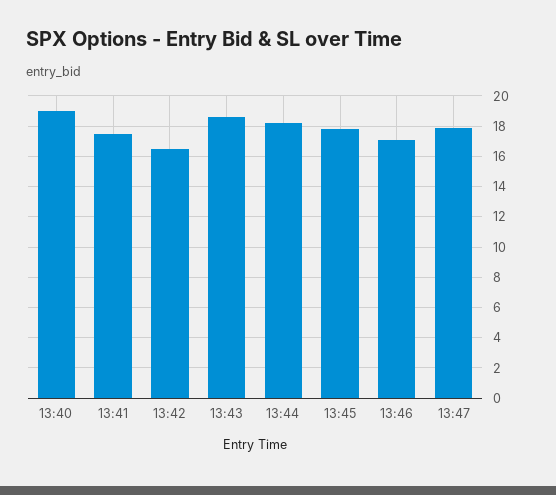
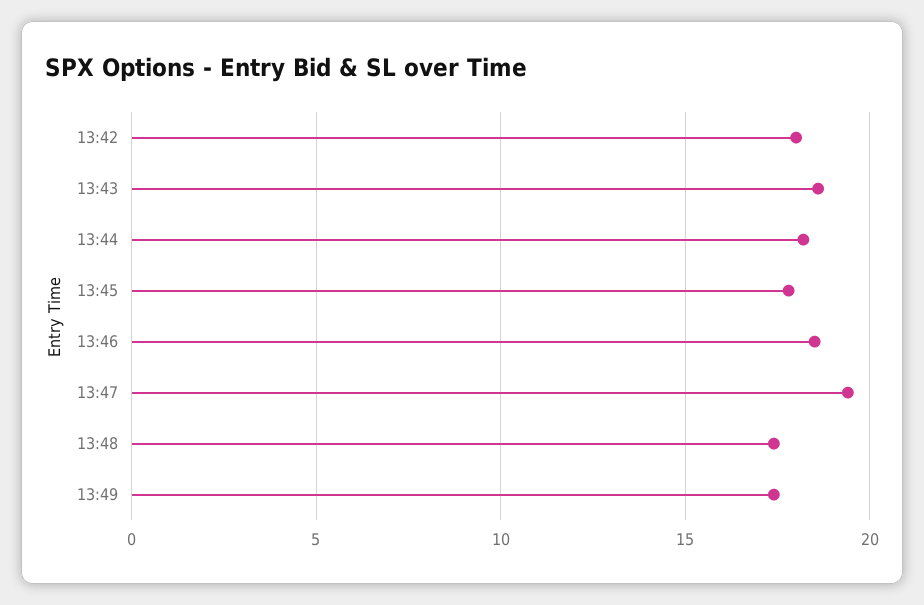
13:40: 19 -> none
13:41: 17.5 -> none
13:42: 16.5 -> 18
13:46: 17 -> 18.5
13:47: 18 -> 19.5
13:48: none -> 17.5
13:49: none -> 17.5

